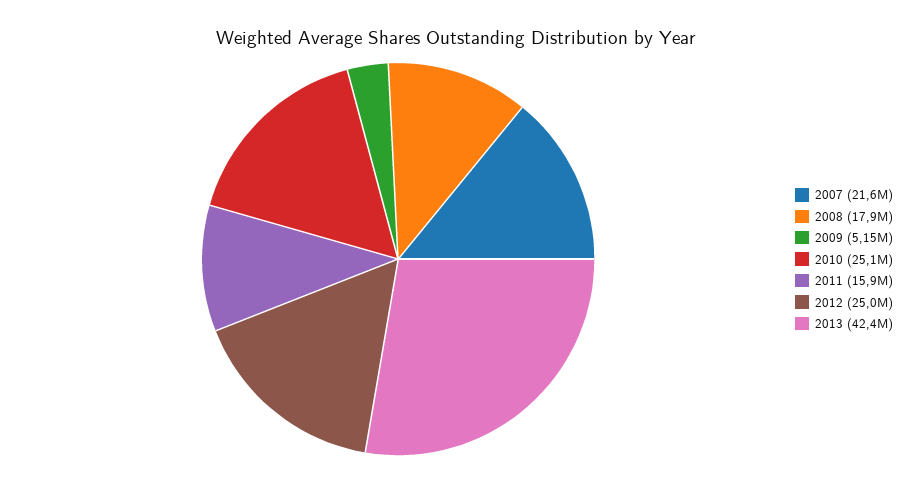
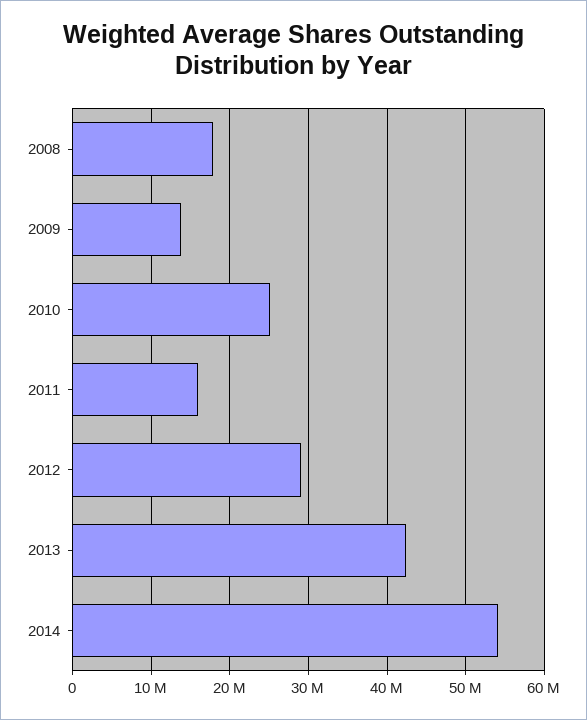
2007: 21600000 -> none
2009: 5150000 -> 14000000
2012: 25000000 -> 29000000
2014: none -> 54000000

